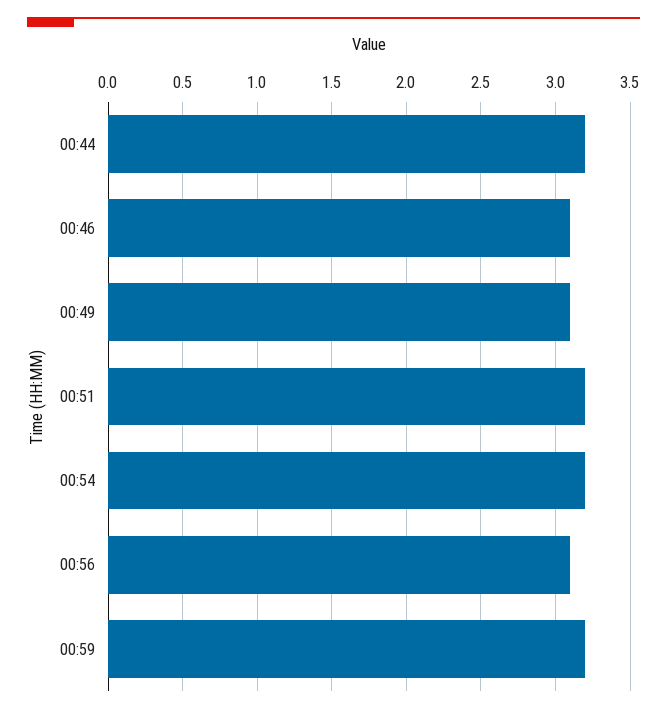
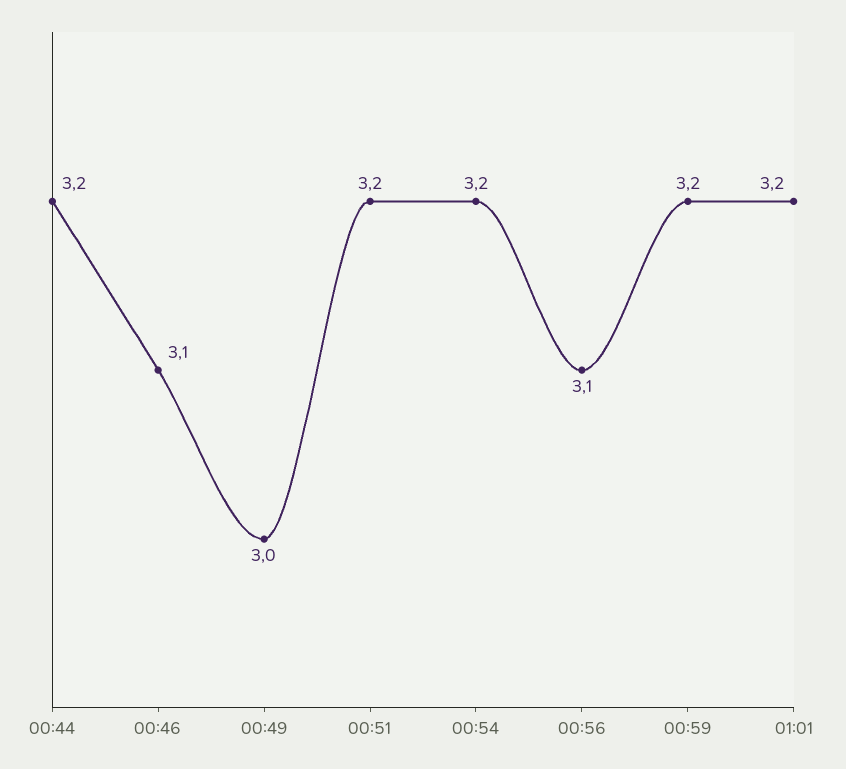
00:49: 3.1 -> 3
01:01: none -> 3.2

